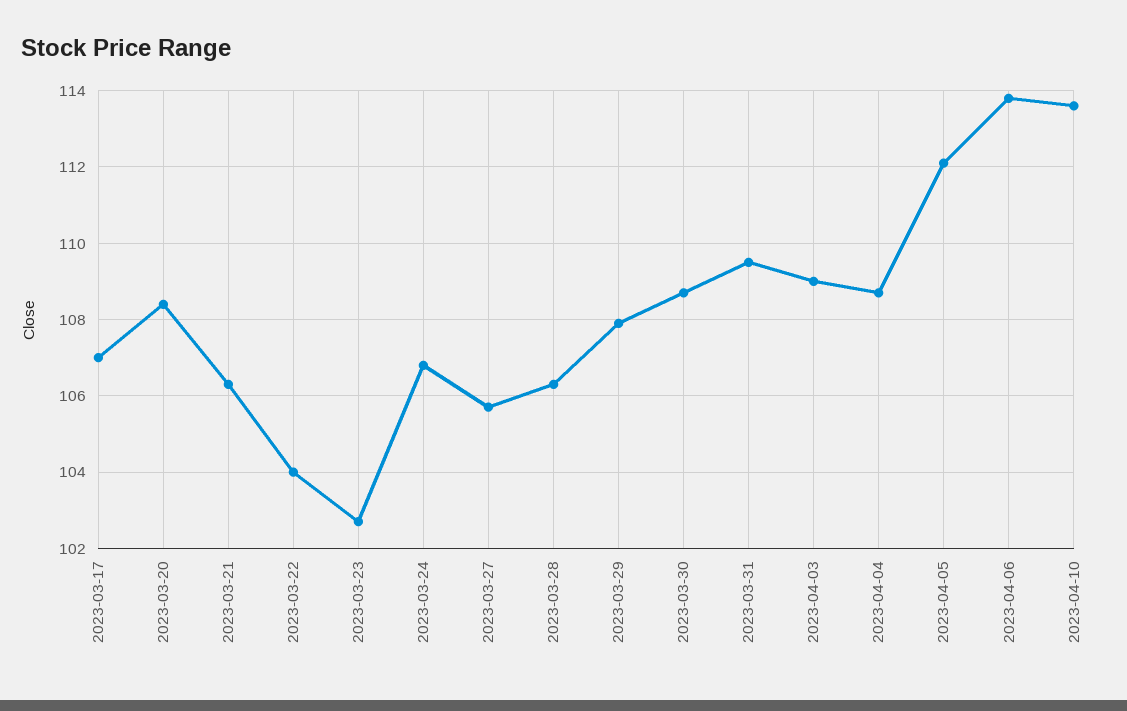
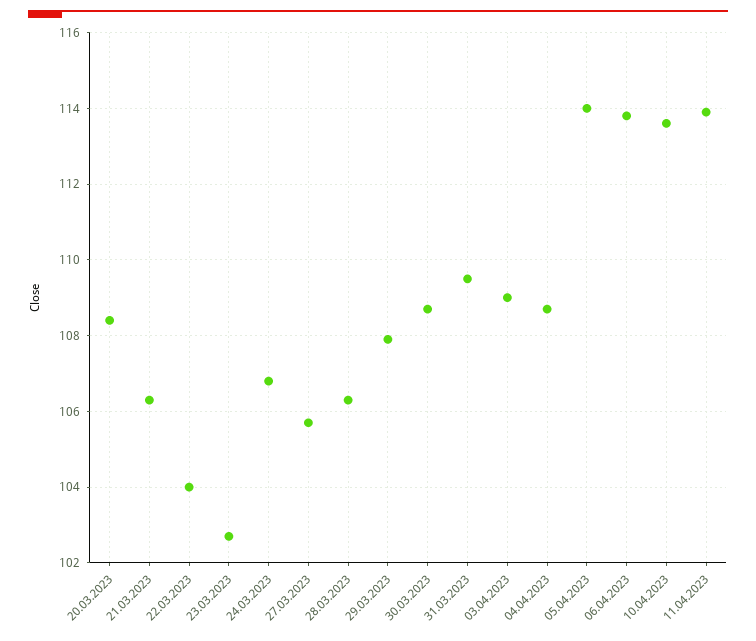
2023-03-17: 107 -> none
2023-04-05: 112 -> 114
11.04.2023: none -> 114

